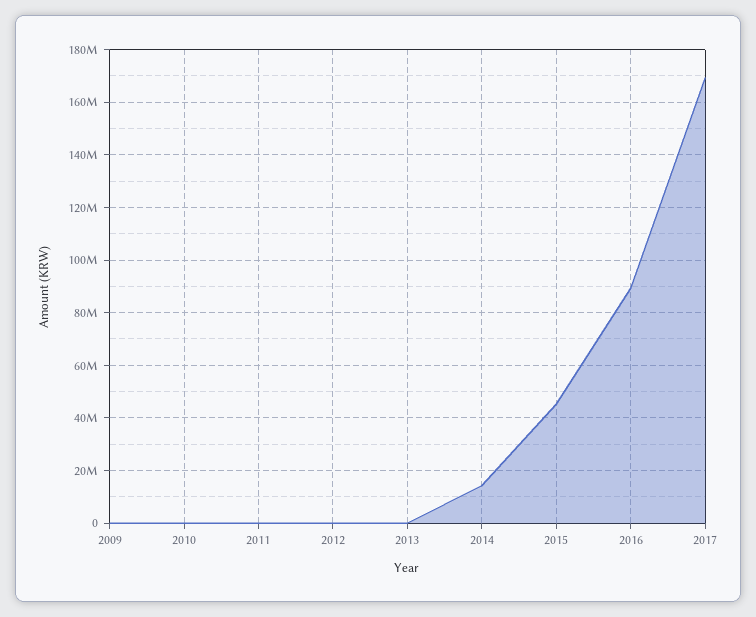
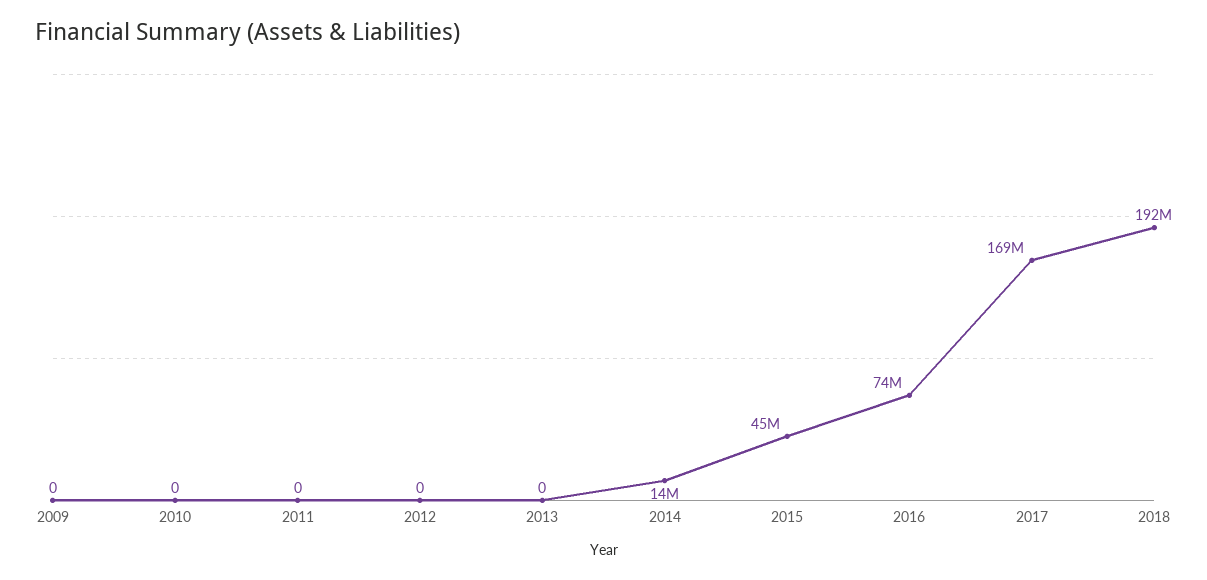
2016: 90000000 -> 74000000
2018: none -> 192000000

